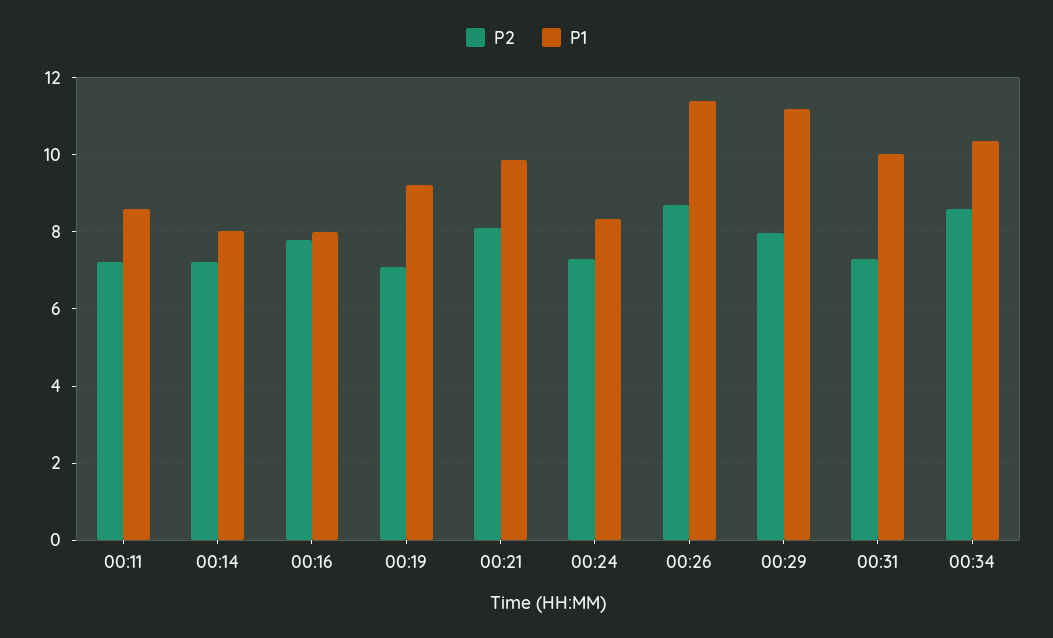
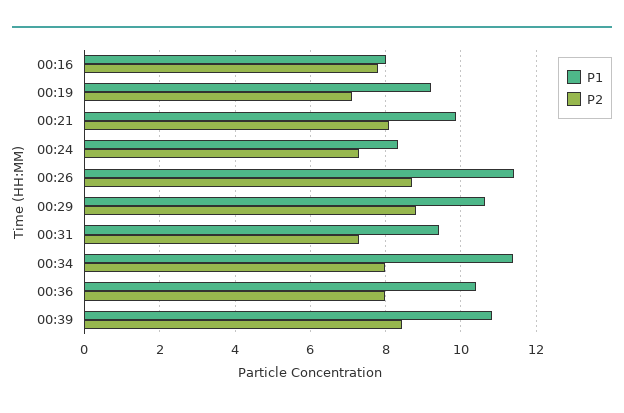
P2, 00:11: 7.2 -> none
P1, 00:11: 8.6 -> none
P2, 00:14: 7.2 -> none
P1, 00:14: 8 -> none
P2, 00:29: 8 -> 8.8
P1, 00:29: 11.2 -> 10.6
P1, 00:31: 10 -> 9.4
P2, 00:34: 8.6 -> 8
P1, 00:34: 10.4 -> 11.4
P1, 00:36: none -> 10.4
P2, 00:36: none -> 8
P1, 00:39: none -> 10.8
P2, 00:39: none -> 8.4

